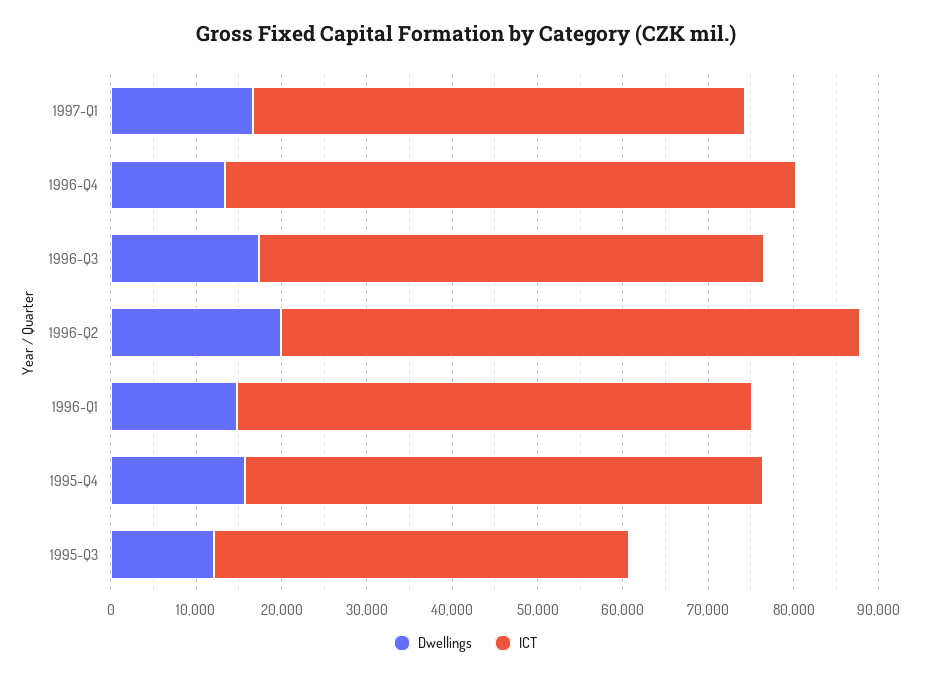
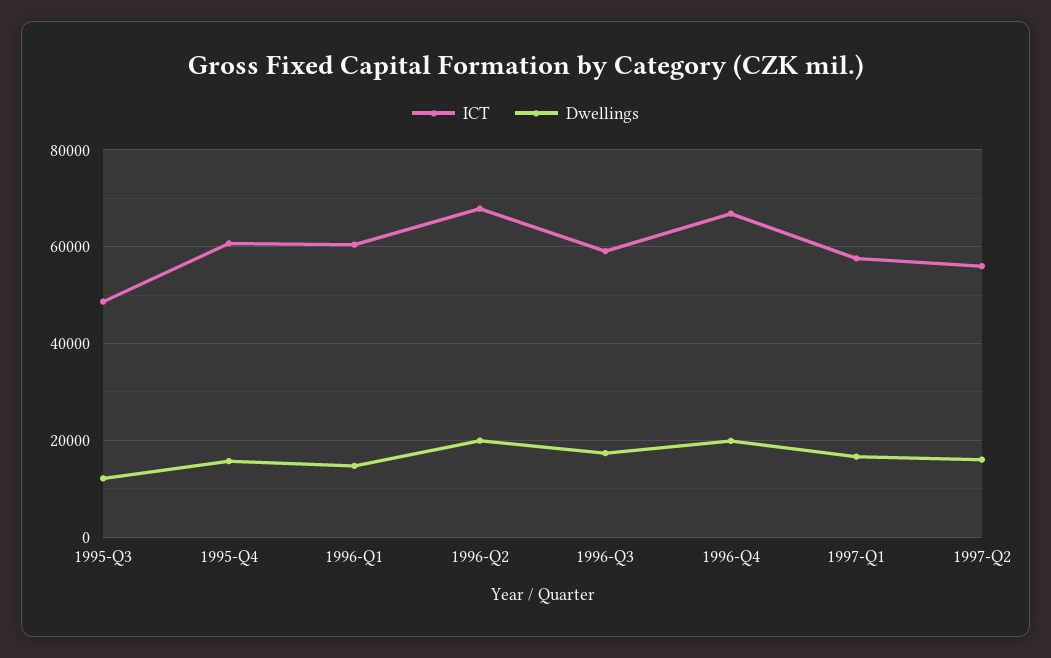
Dwellings, 1996-Q4: 14000 -> 20000
ICT, 1997-Q2: none -> 56000
Dwellings, 1997-Q2: none -> 16000

